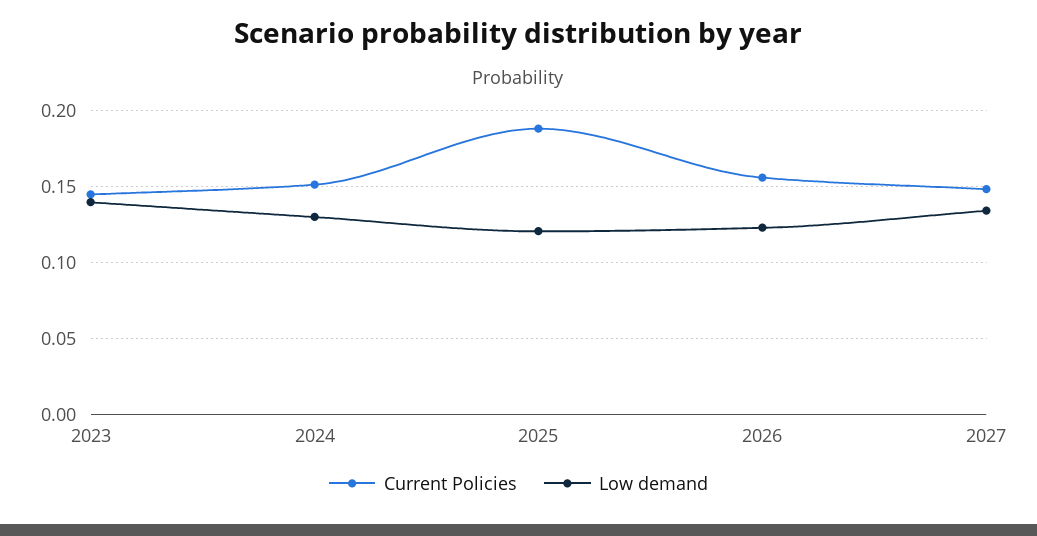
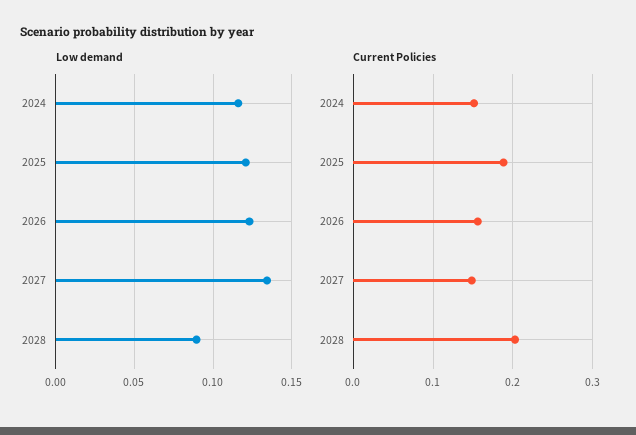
Current Policies, 2023: 0.145 -> none
Low demand, 2023: 0.14 -> none
Low demand, 2024: 0.13 -> 0.115
Low demand, 2028: none -> 0.09
Current Policies, 2028: none -> 0.2

